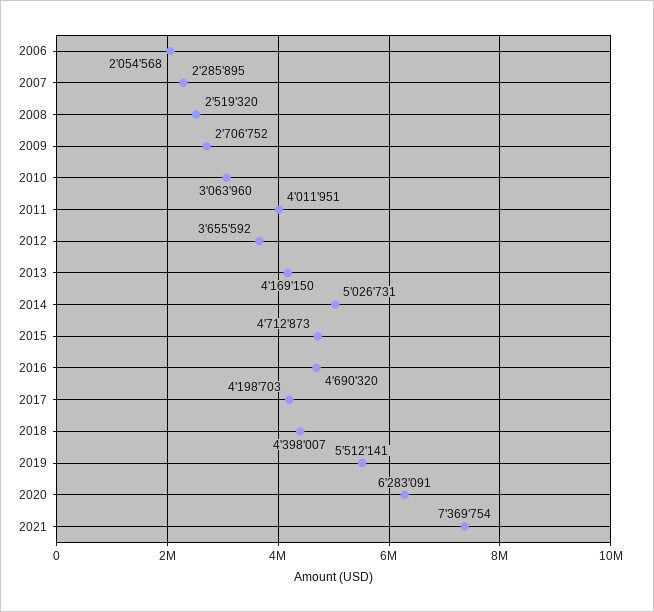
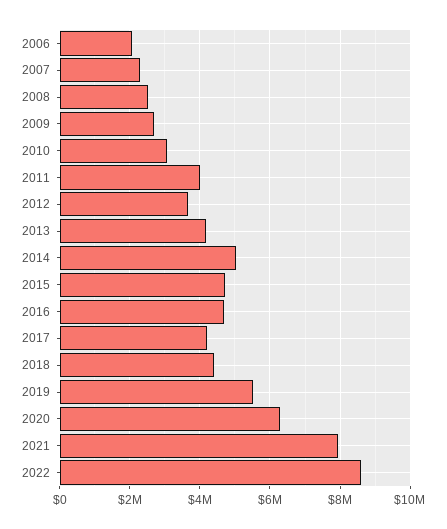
2021: 7369754 -> 8000000
2022: none -> 8600000

